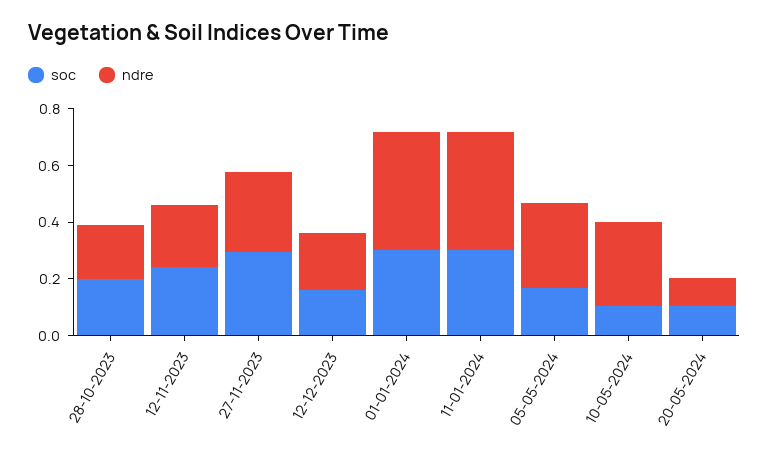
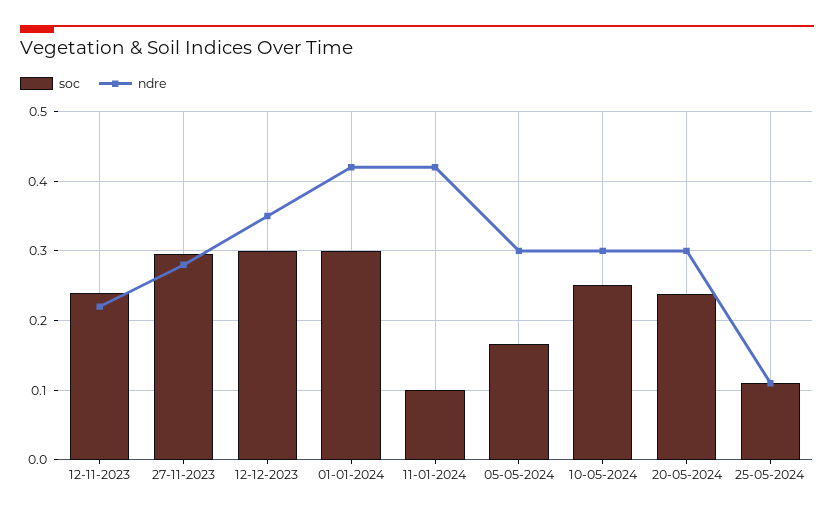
soc, 28-10-2023: 0.2 -> none
ndre, 28-10-2023: 0.2 -> none
soc, 12-12-2023: 0.15 -> 0.3
ndre, 12-12-2023: 0.2 -> 0.35
soc, 11-01-2024: 0.3 -> 0.1
soc, 10-05-2024: 0.1 -> 0.25
soc, 20-05-2024: 0.1 -> 0.24
ndre, 20-05-2024: 0.1 -> 0.3
soc, 25-05-2024: none -> 0.11
ndre, 25-05-2024: none -> 0.11

